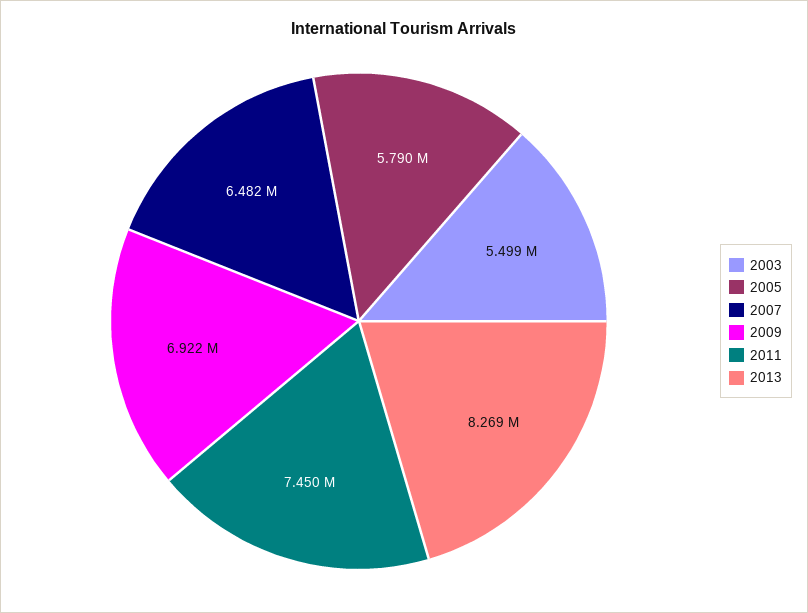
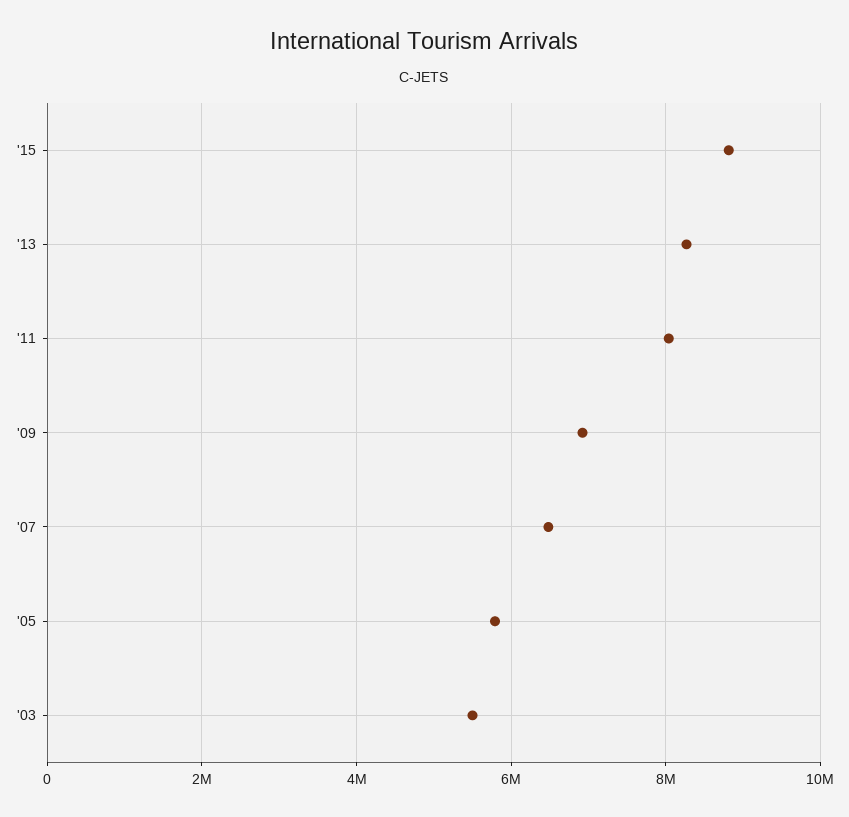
2011: 7450000 -> 8000000
'15: none -> 8800000

